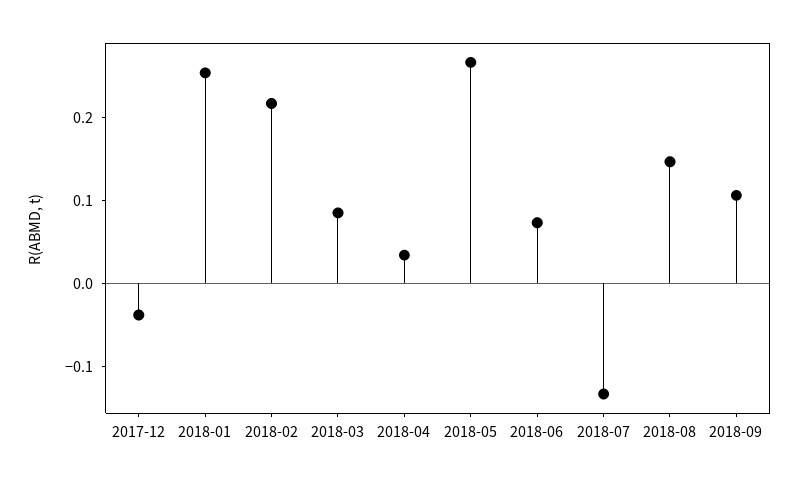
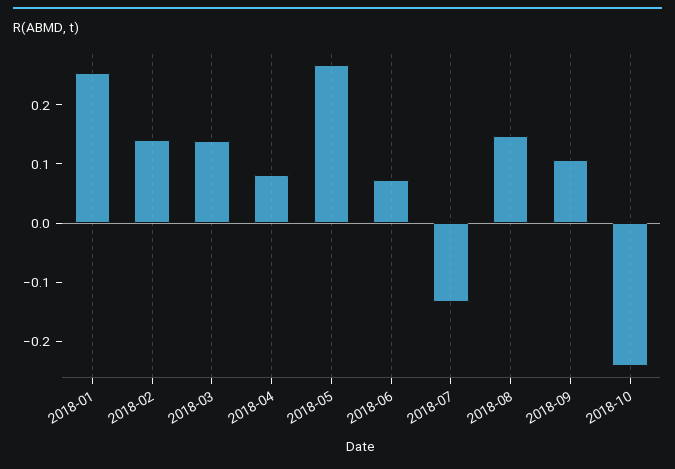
2017-12: -0.04 -> none
2018-02: 0.22 -> 0.14
2018-03: 0.08 -> 0.14
2018-04: 0.04 -> 0.08
2018-10: none -> -0.24

